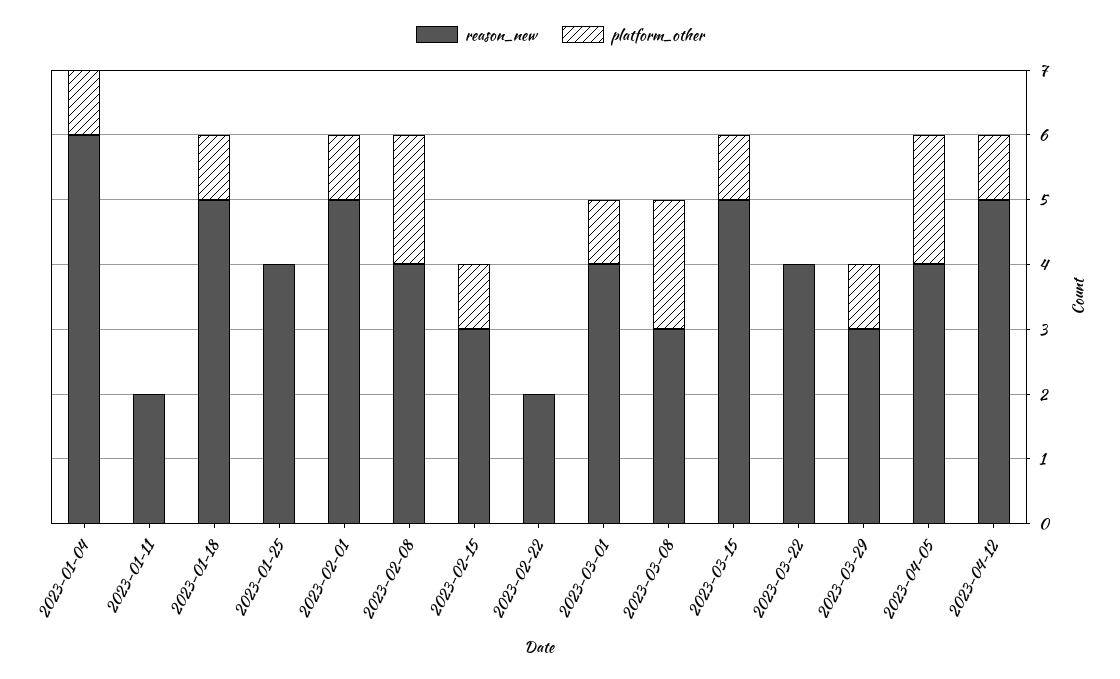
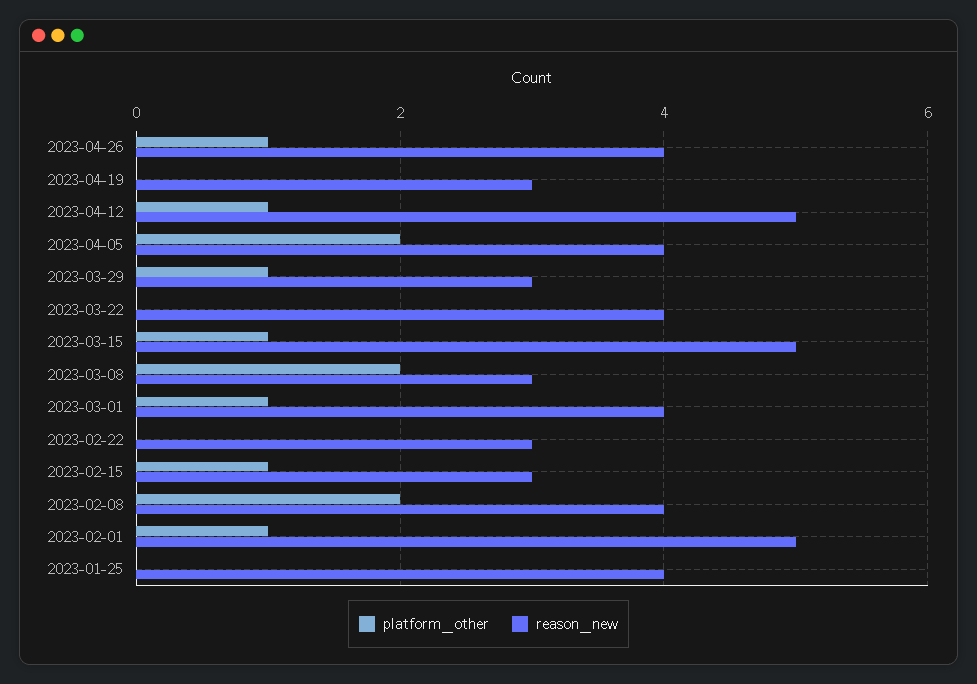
reason_new, 2023-01-04: 6 -> none
platform_other, 2023-01-04: 1 -> none
reason_new, 2023-01-11: 2 -> none
platform_other, 2023-01-11: 0 -> none
reason_new, 2023-01-18: 5 -> none
platform_other, 2023-01-18: 1 -> none
reason_new, 2023-02-22: 2 -> 3
platform_other, 2023-04-26: none -> 1
reason_new, 2023-04-26: none -> 4
platform_other, 2023-04-19: none -> 0
reason_new, 2023-04-19: none -> 3

